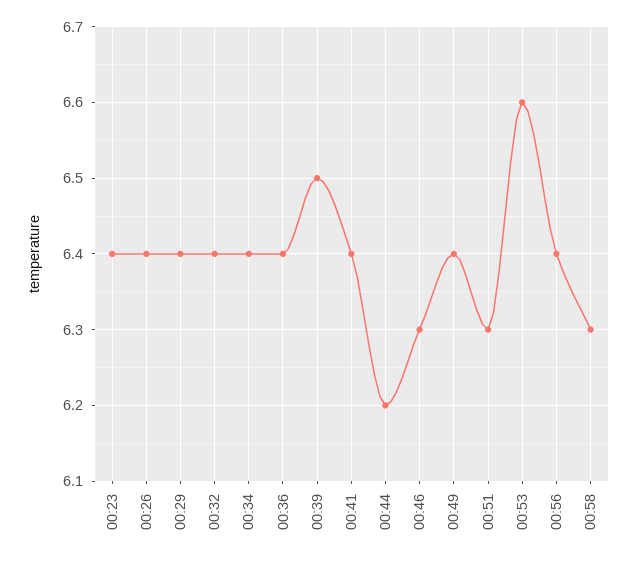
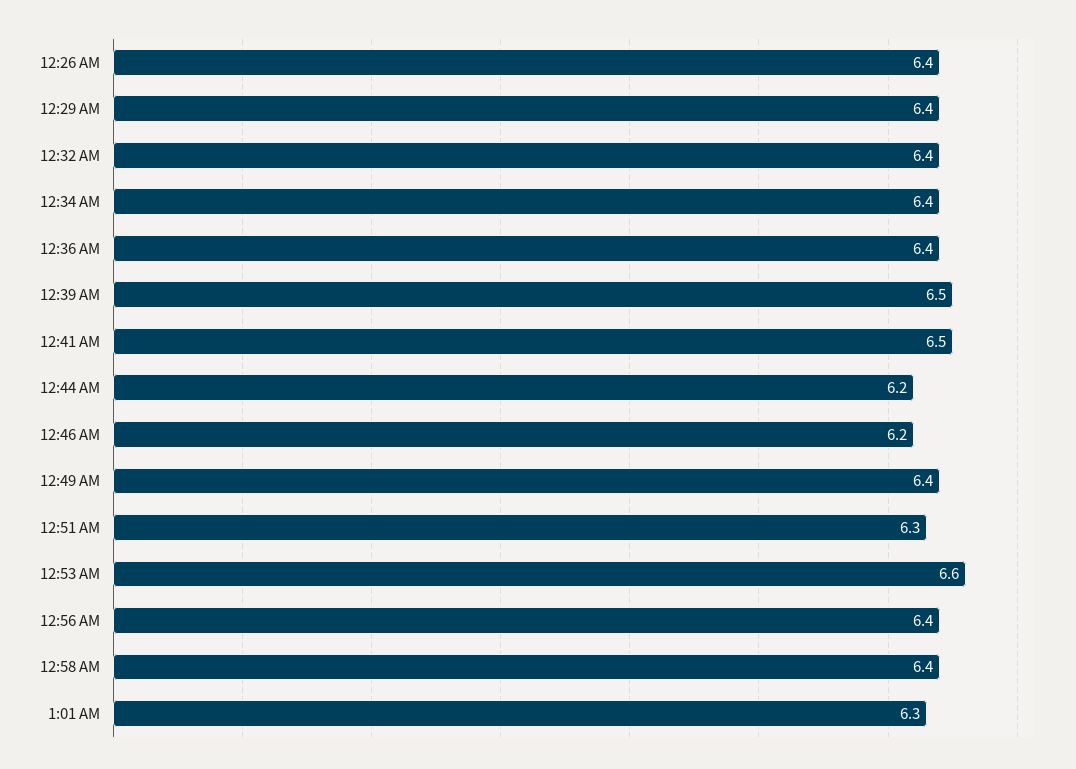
00:23: 6.4 -> none
00:41: 6.4 -> 6.5
00:46: 6.3 -> 6.2
00:58: 6.3 -> 6.4
1:01 AM: none -> 6.3

